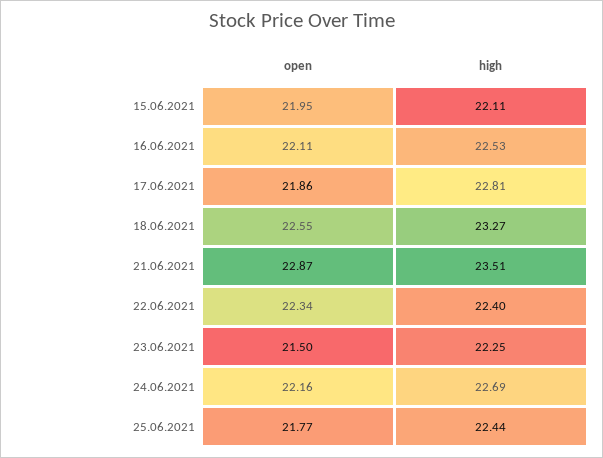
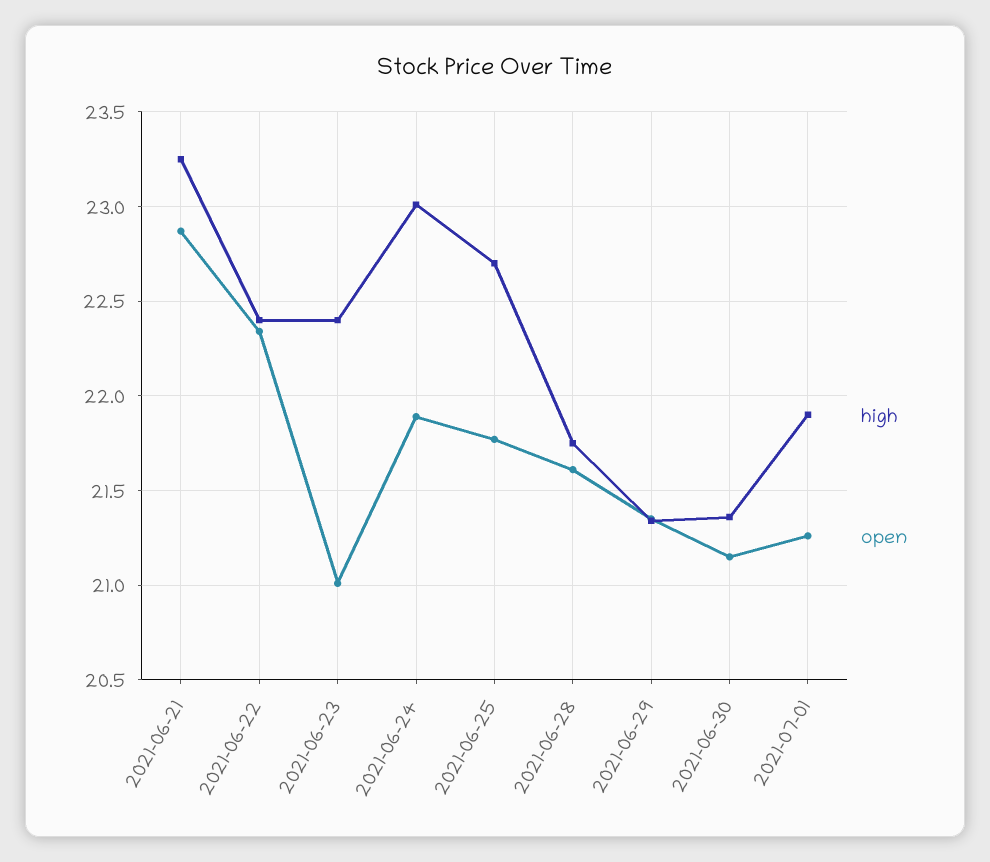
open, 15.06.2021: 21.95 -> none
high, 15.06.2021: 22.11 -> none
open, 16.06.2021: 22.11 -> none
high, 16.06.2021: 22.53 -> none
open, 17.06.2021: 21.86 -> none
high, 17.06.2021: 22.81 -> none
open, 18.06.2021: 22.55 -> none
high, 18.06.2021: 23.27 -> none
high, 21.06.2021: 23.51 -> 23.25
open, 23.06.2021: 21.5 -> 21
high, 23.06.2021: 22.25 -> 22.4
open, 24.06.2021: 22.16 -> 21.9
high, 24.06.2021: 22.69 -> 23
high, 25.06.2021: 22.44 -> 22.7
high, 2021-06-28: none -> 21.75
open, 2021-06-28: none -> 21.6
high, 2021-06-29: none -> 21.35
open, 2021-06-29: none -> 21.35
high, 2021-06-30: none -> 21.35
open, 2021-06-30: none -> 21.15
high, 2021-07-01: none -> 21.9
open, 2021-07-01: none -> 21.25

